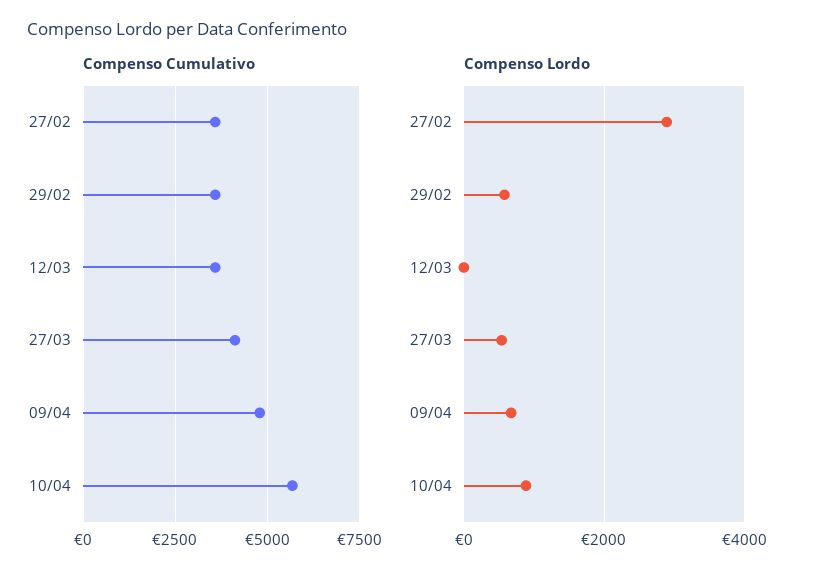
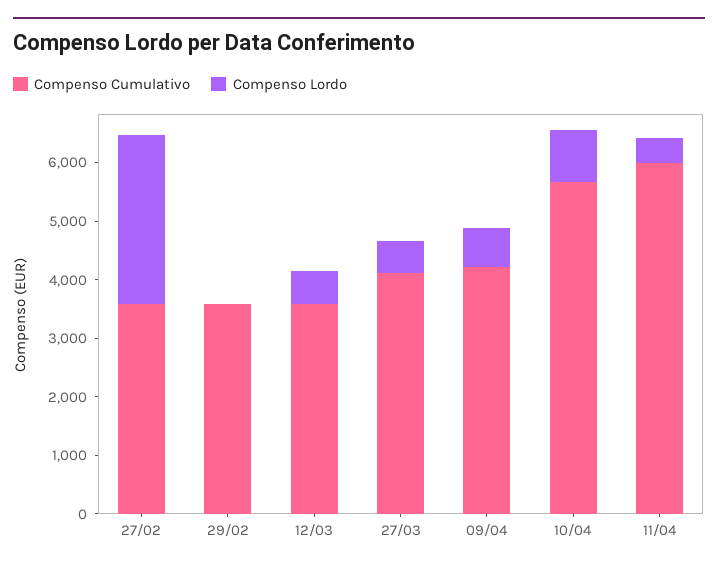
Compenso Cumulativo, 09/04: 4750 -> 4200
Compenso Lordo, 29/02: 600 -> 0
Compenso Lordo, 12/03: 0 -> 600
Compenso Cumulativo, 11/04: none -> 6000
Compenso Lordo, 11/04: none -> 400

